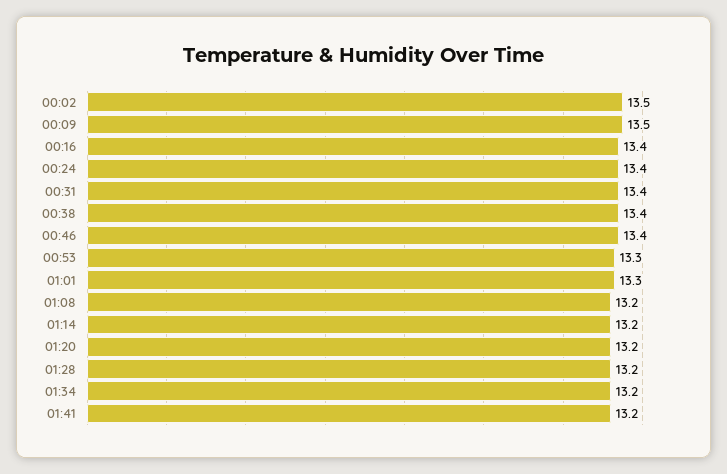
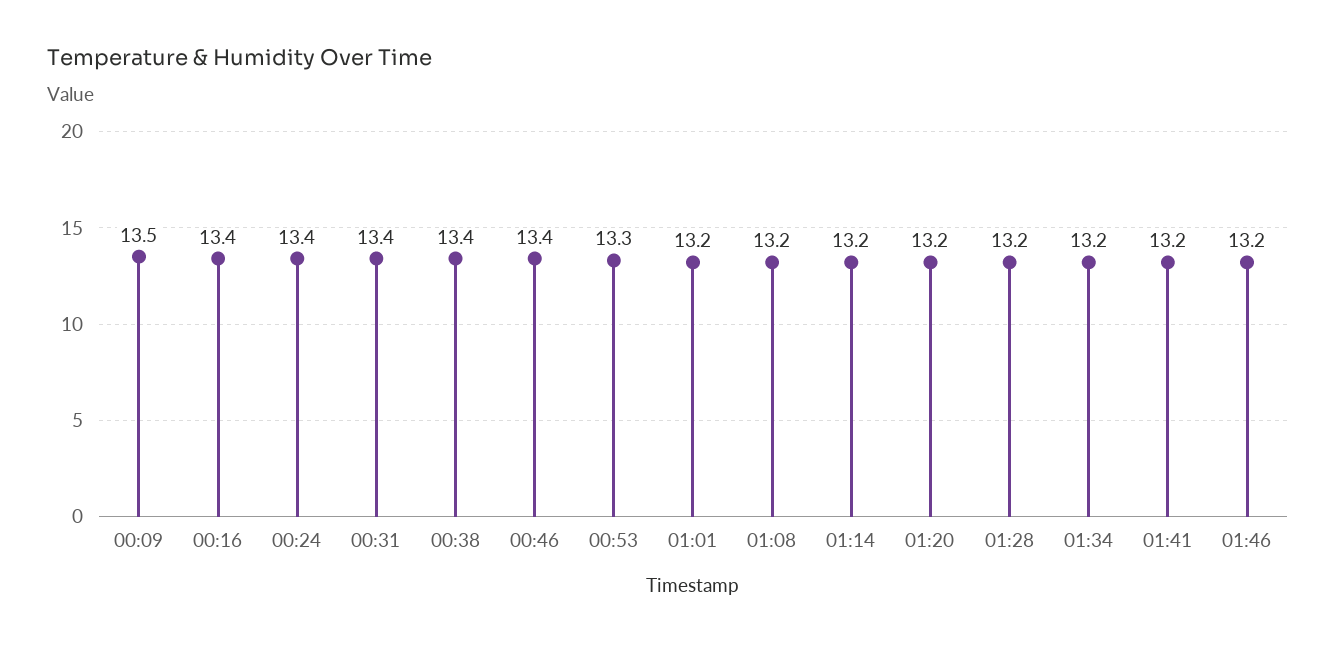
00:02: 13.5 -> none
01:01: 13.3 -> 13.2
01:46: none -> 13.2

